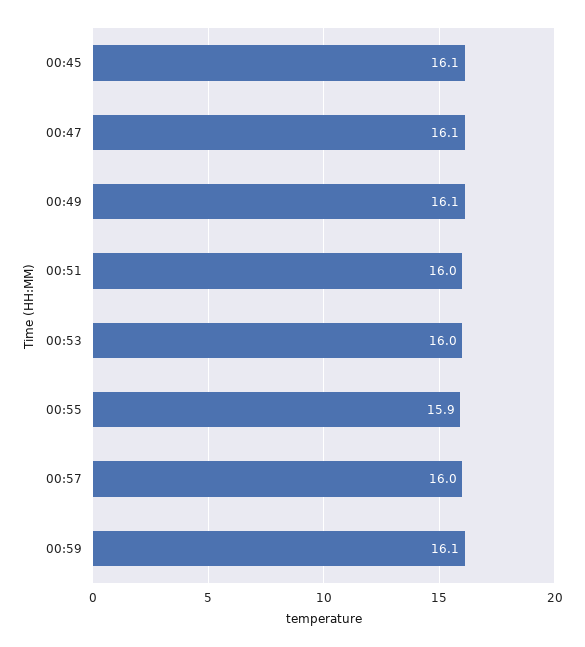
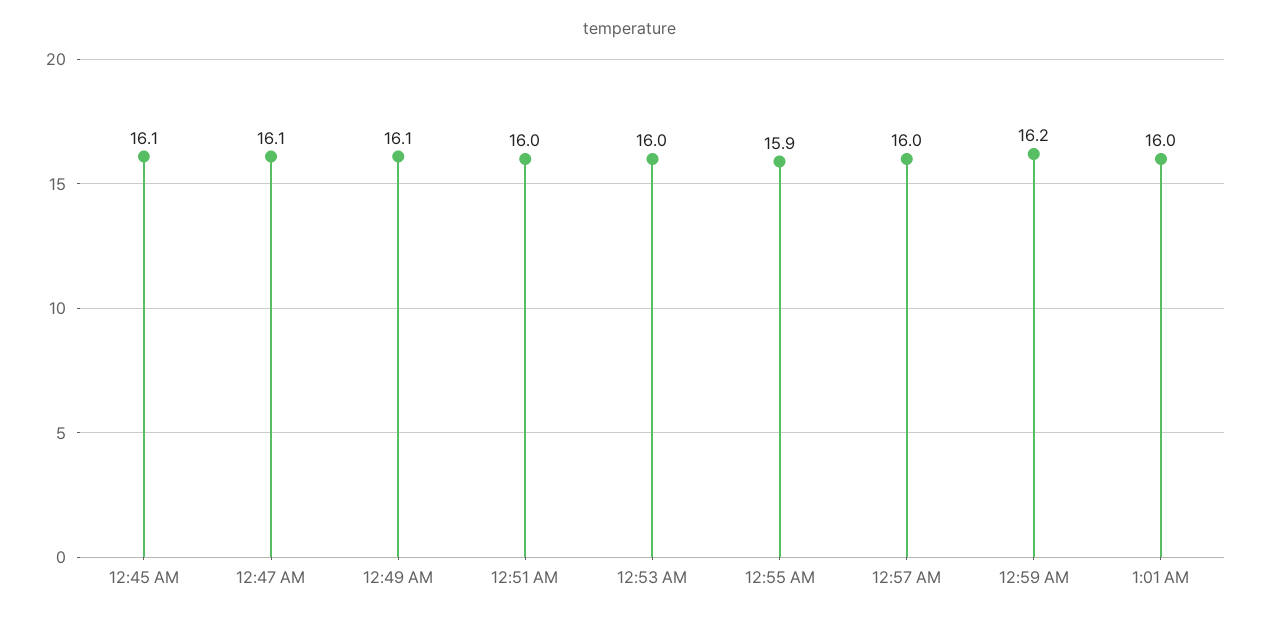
00:59: 16.1 -> 16.2
1:01 AM: none -> 16

